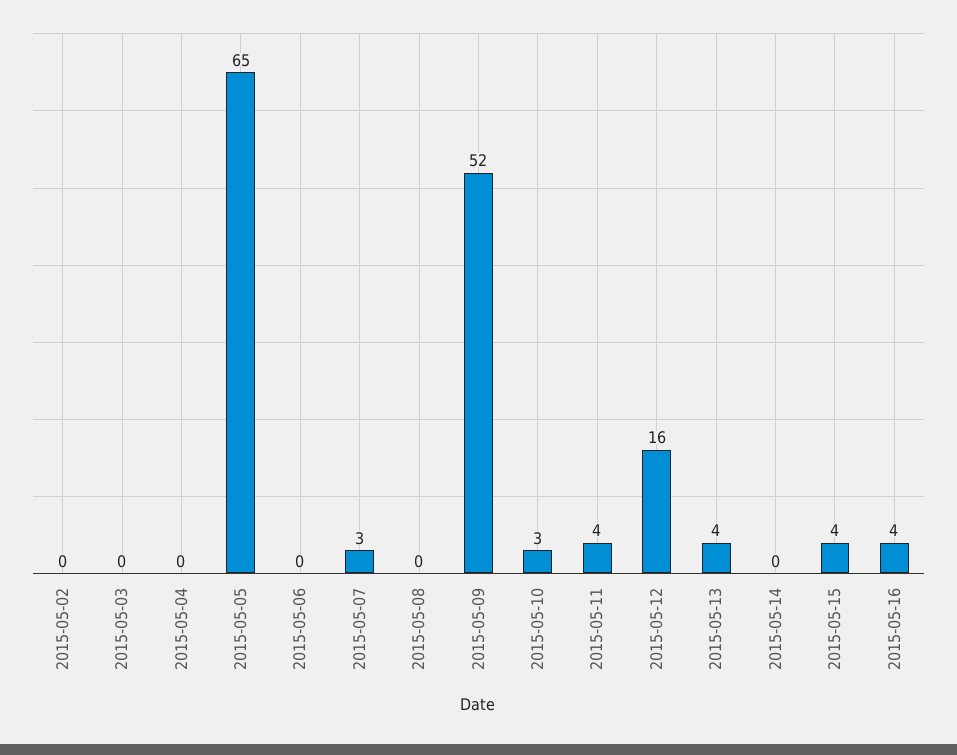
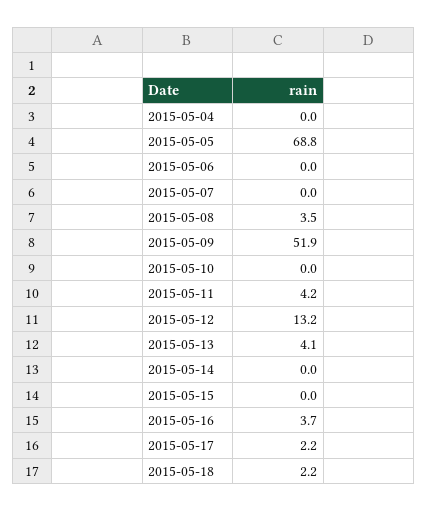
2015-05-02: 0 -> none
2015-05-03: 0 -> none
2015-05-05: 65 -> 68.8
2015-05-07: 3 -> 0
2015-05-08: 0 -> 3.5
2015-05-10: 3 -> 0
2015-05-12: 16 -> 13.2
2015-05-15: 4 -> 0
2015-05-17: none -> 2.2
2015-05-18: none -> 2.2

